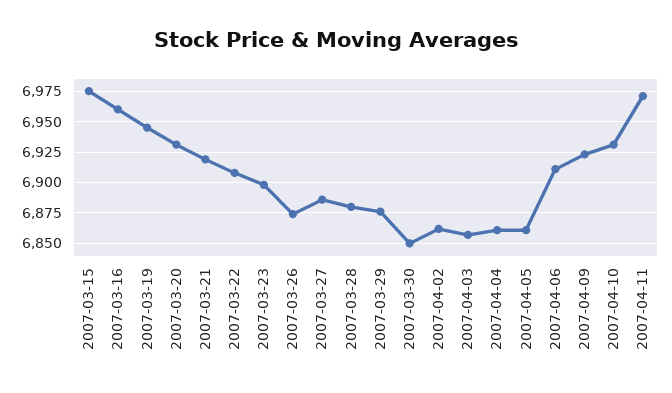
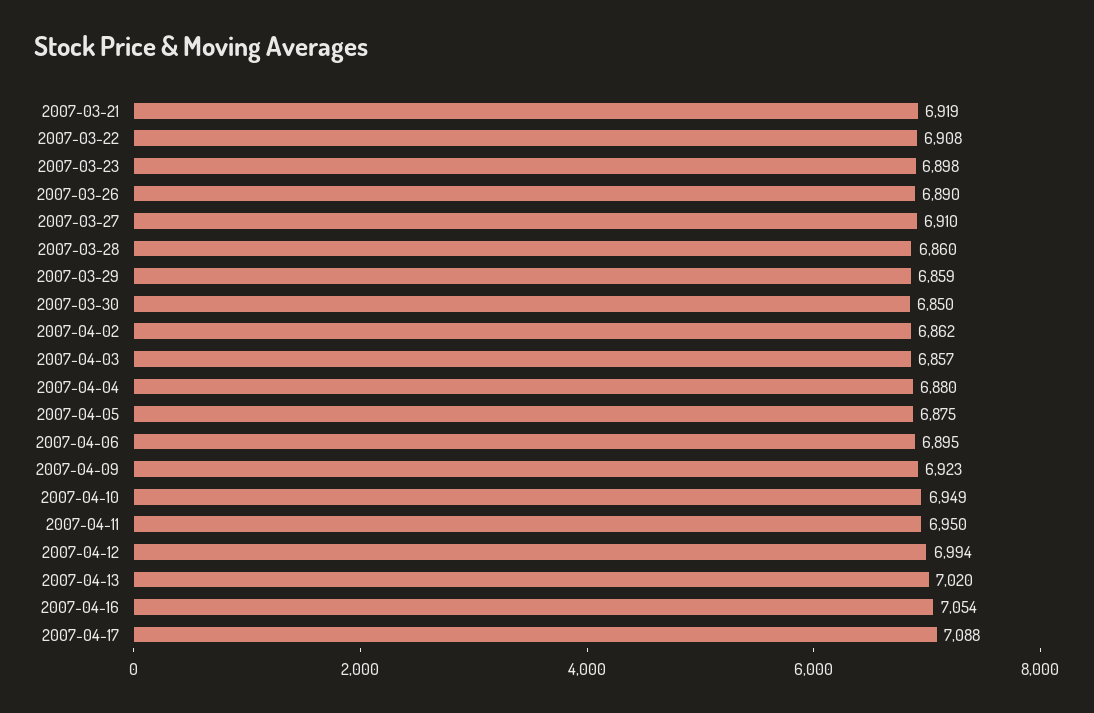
2007-03-15: 6975 -> none
2007-03-16: 6960 -> none
2007-03-19: 6945 -> none
2007-03-20: 6930 -> none
2007-03-26: 6875 -> 6890
2007-03-27: 6885 -> 6910
2007-03-28: 6880 -> 6860
2007-03-29: 6875 -> 6859
2007-04-04: 6860 -> 6880
2007-04-05: 6860 -> 6875
2007-04-06: 6910 -> 6895
2007-04-10: 6930 -> 6949
2007-04-11: 6970 -> 6950
2007-04-12: none -> 6994
2007-04-13: none -> 7020
2007-04-16: none -> 7054
2007-04-17: none -> 7088

